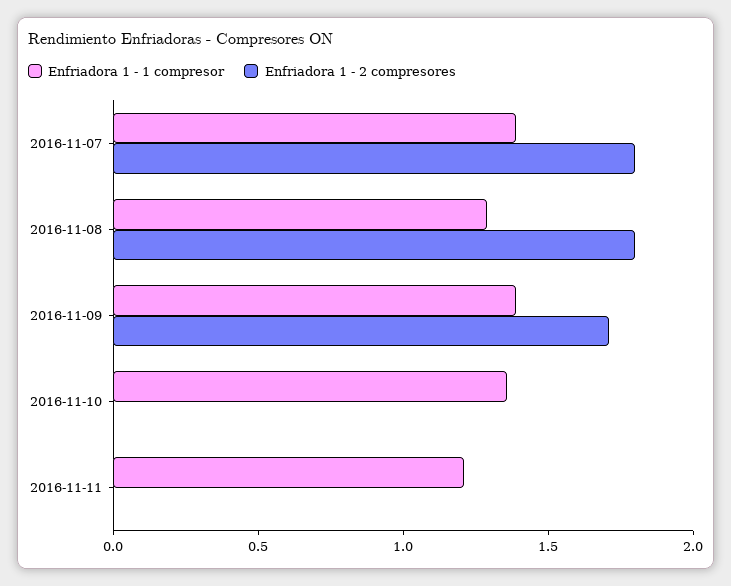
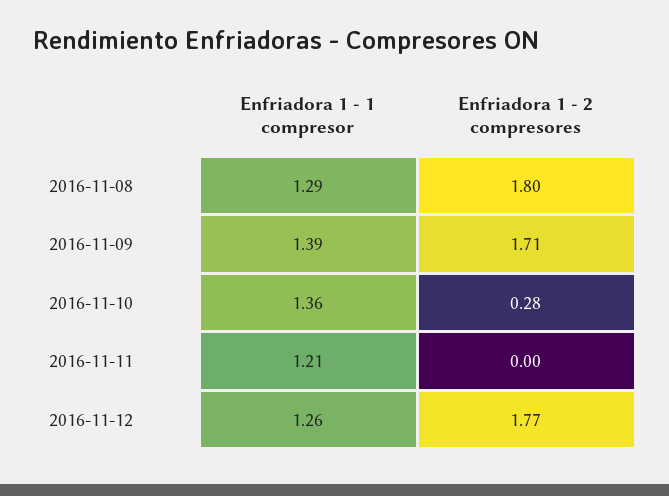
Enfriadora 1 - 1 compresor, 2016-11-07: 1.4 -> none
Enfriadora 1 - 2 compresores, 2016-11-07: 1.8 -> none
Enfriadora 1 - 2 compresores, 2016-11-10: 0 -> 0.28
Enfriadora 1 - 1 compresor, 2016-11-12: none -> 1.26
Enfriadora 1 - 2 compresores, 2016-11-12: none -> 1.77

